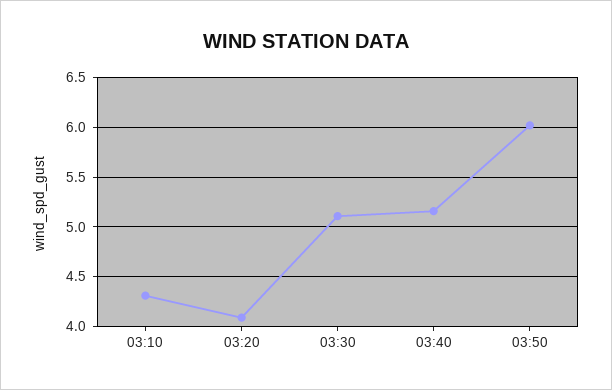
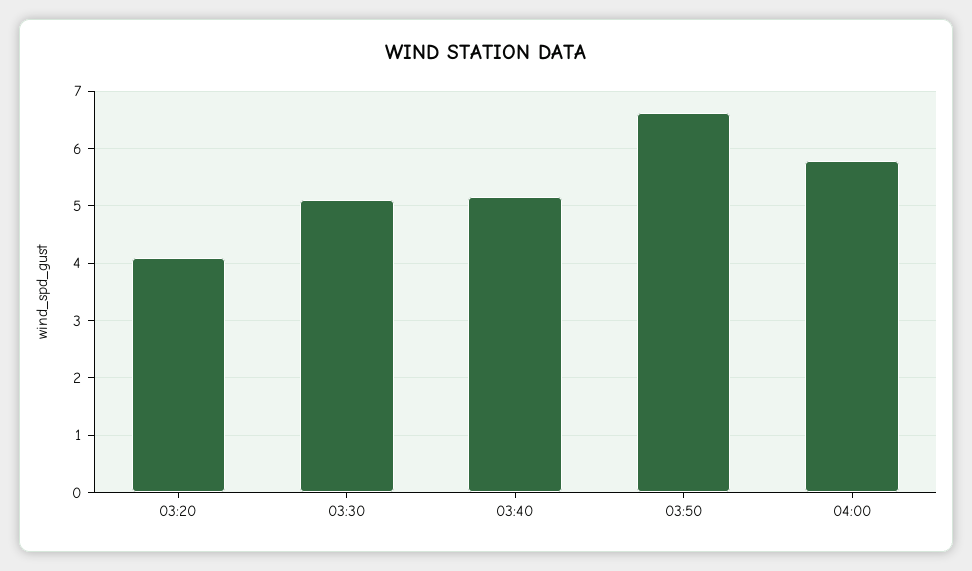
03:10: 4.3 -> none
03:50: 6 -> 6.6
04:00: none -> 5.8

